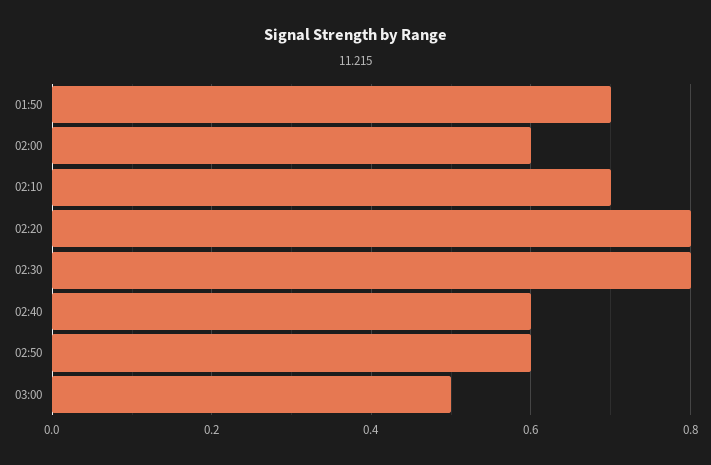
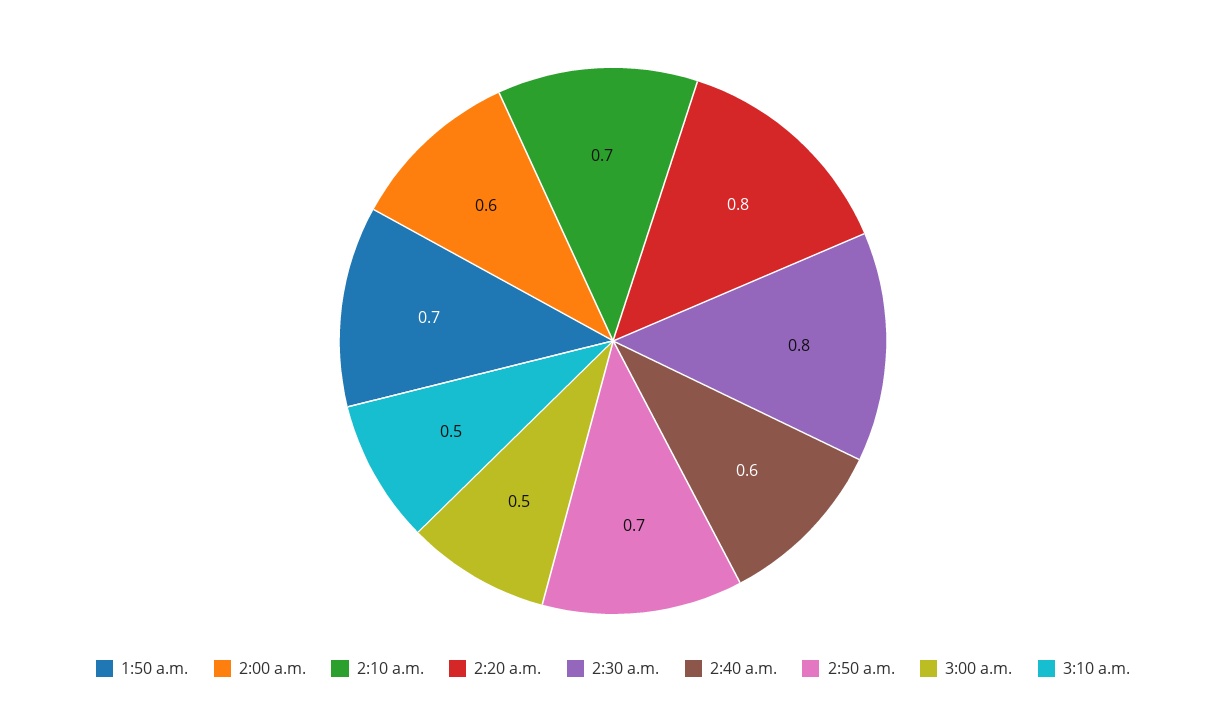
02:50: 0.6 -> 0.7
3:10 a.m.: none -> 0.5

